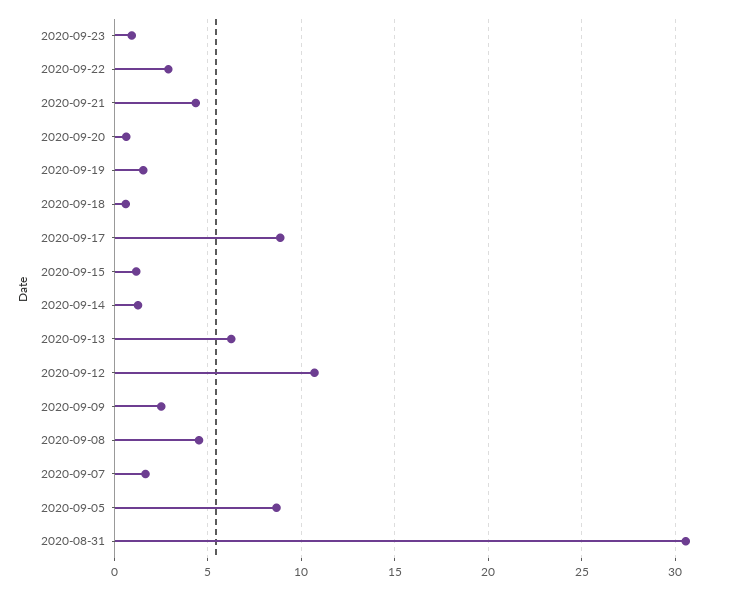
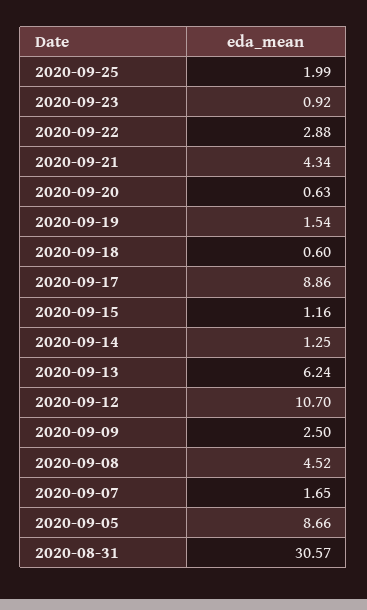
2020-09-25: none -> 1.99

